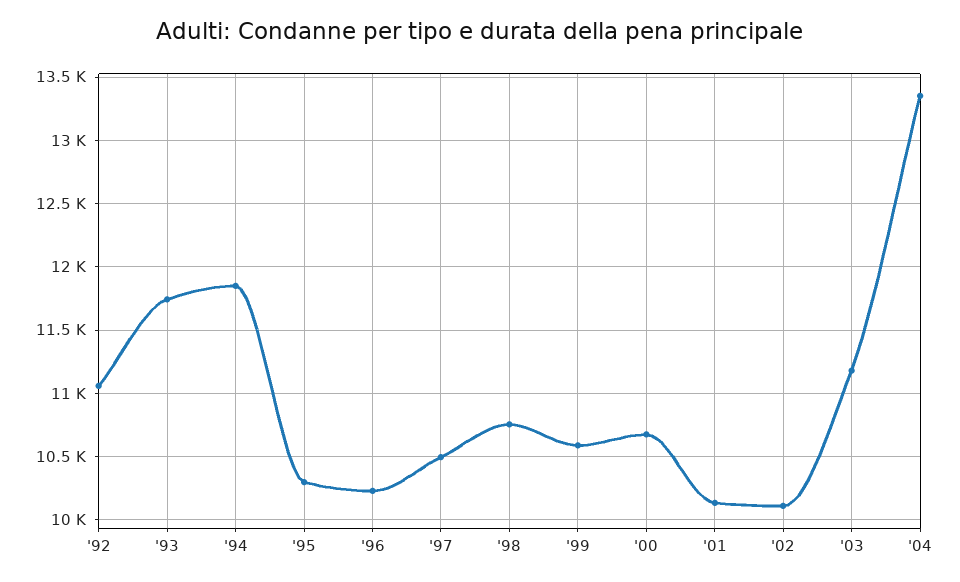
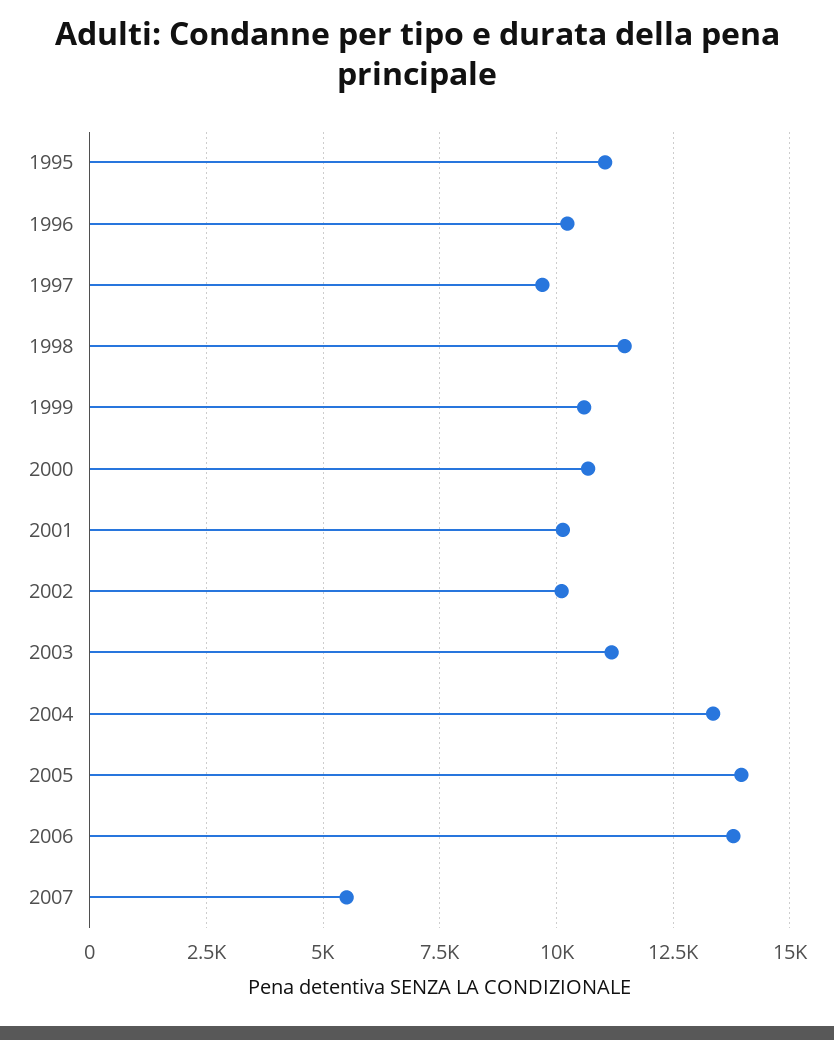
'92: 11050 -> none
'93: 11750 -> none
'94: 11850 -> none
'95: 10300 -> 11000
'97: 10500 -> 9750
'98: 10750 -> 11500
2005: none -> 14000
2006: none -> 13750
2007: none -> 5500

